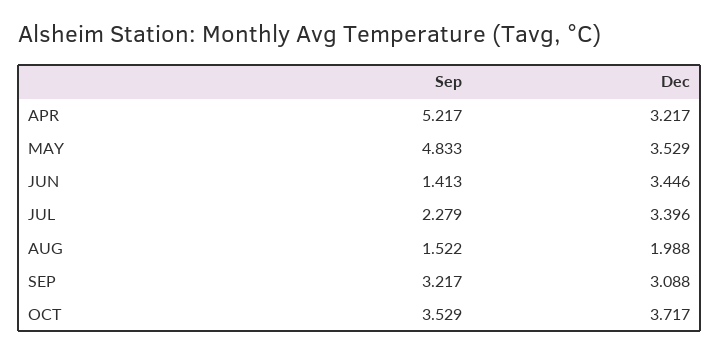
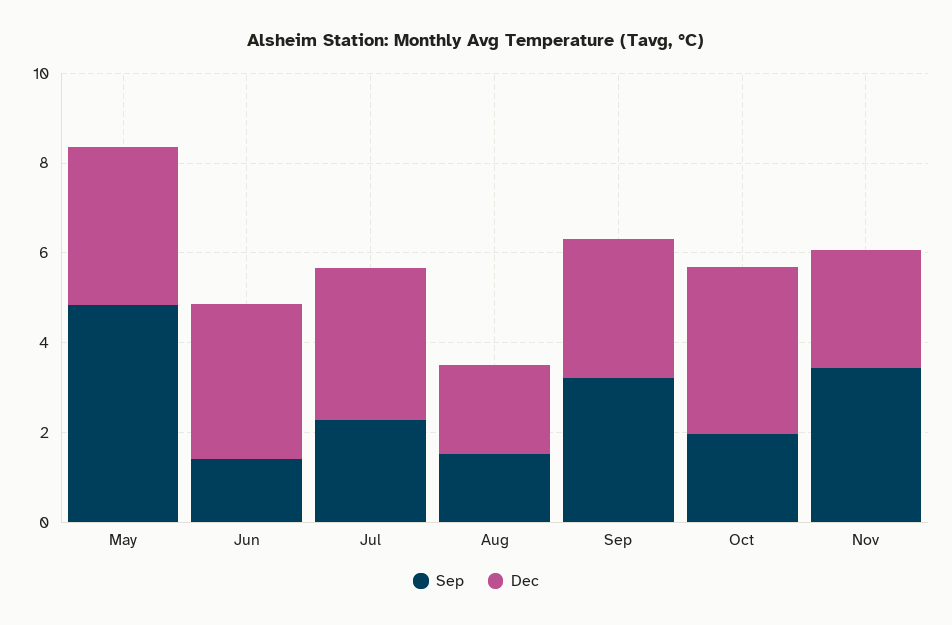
Sep, APR: 5.217 -> none
Dec, APR: 3.217 -> none
Sep, OCT: 3.529 -> 2
Sep, Nov: none -> 3.5
Dec, Nov: none -> 2.5

